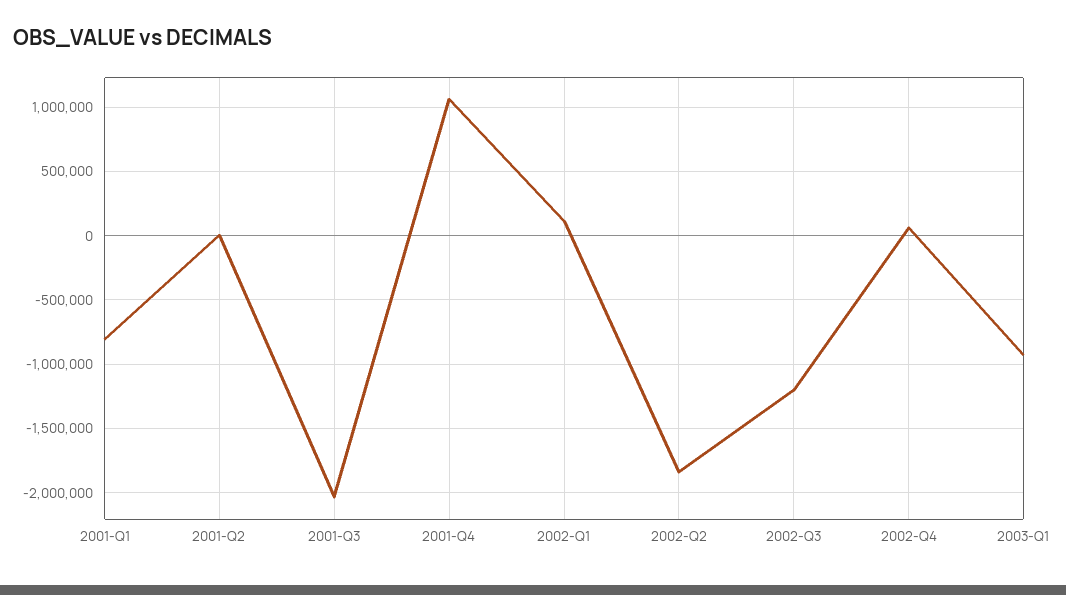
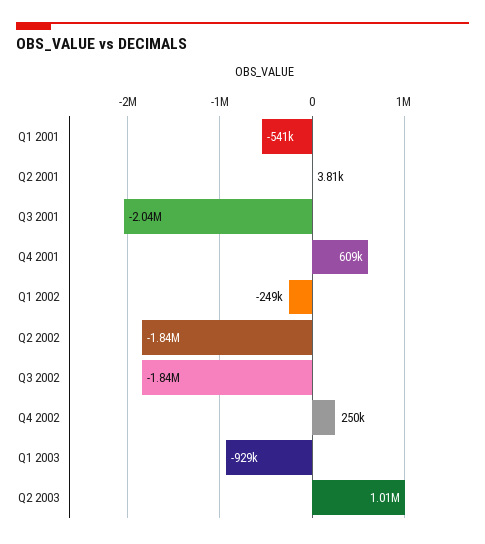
2001-Q1: -800000 -> -541000
2001-Q4: 1050000 -> 609000
2002-Q1: 100000 -> -249000
2002-Q3: -1200000 -> -1840000
2002-Q4: 50000 -> 250000
Q2 2003: none -> 1010000

